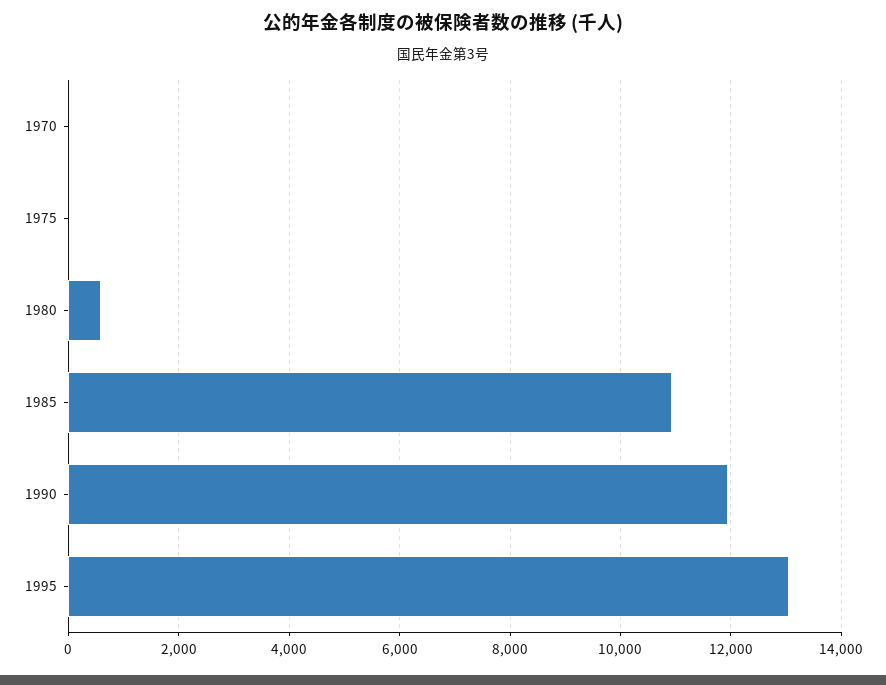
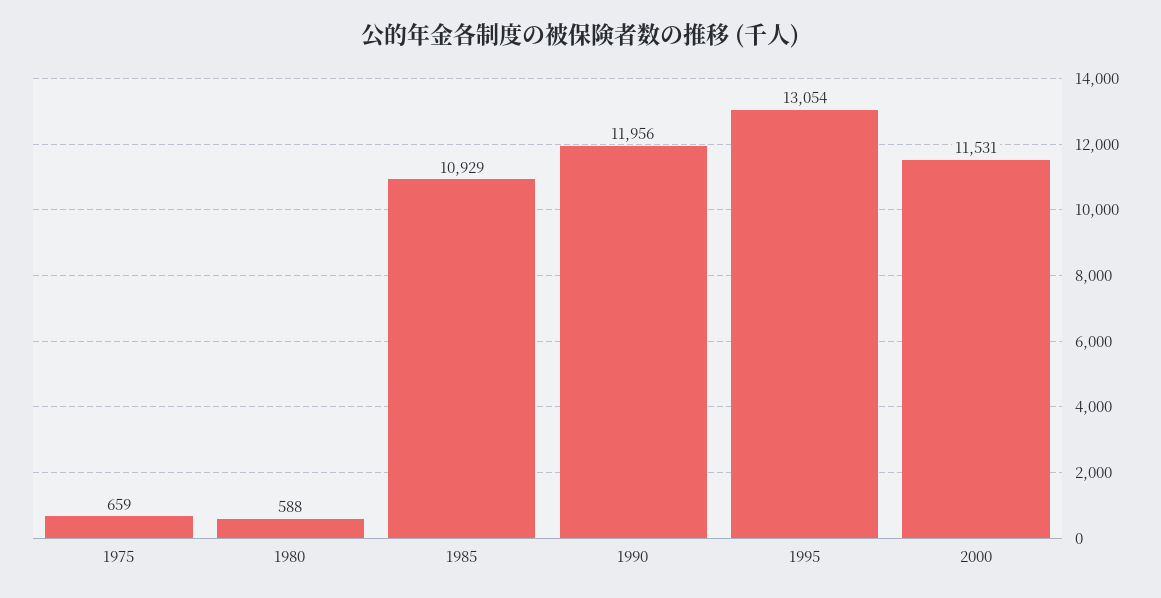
1970: 0 -> none
1975: 0 -> 659
2000: none -> 11531

